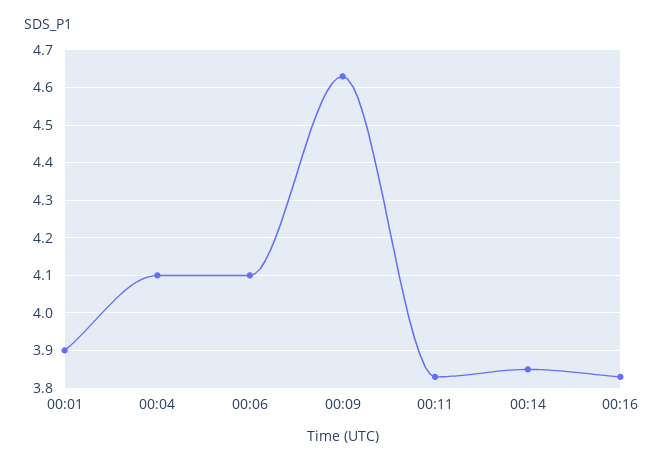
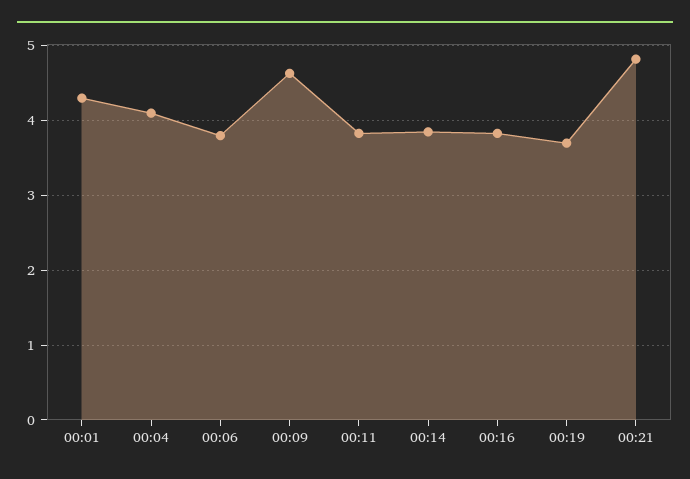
00:01: 3.9 -> 4.3
00:06: 4.1 -> 3.8
00:19: none -> 3.7
00:21: none -> 4.8

